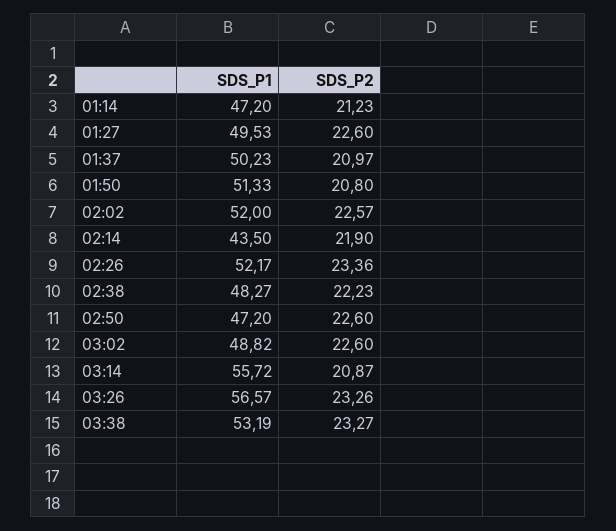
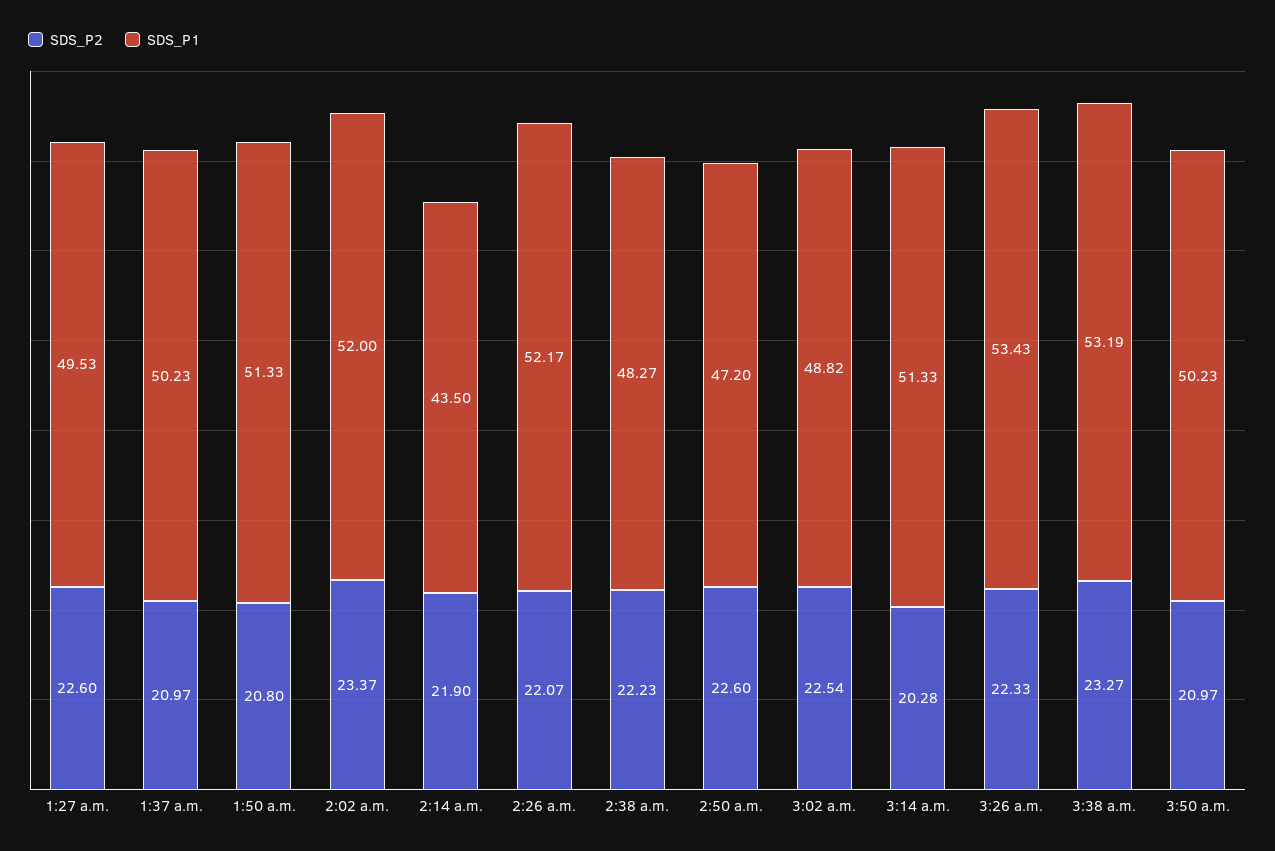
SDS_P1, 01:14: 47.2 -> none
SDS_P2, 01:14: 21.23 -> none
SDS_P2, 02:02: 22.57 -> 23.37
SDS_P2, 02:26: 23.36 -> 22.07
SDS_P2, 03:02: 22.6 -> 22.54
SDS_P1, 03:14: 55.72 -> 51.33
SDS_P2, 03:14: 20.87 -> 20.28
SDS_P1, 03:26: 56.57 -> 53.43
SDS_P2, 03:26: 23.26 -> 22.33
SDS_P2, 3:50 a.m.: none -> 20.97
SDS_P1, 3:50 a.m.: none -> 50.23

